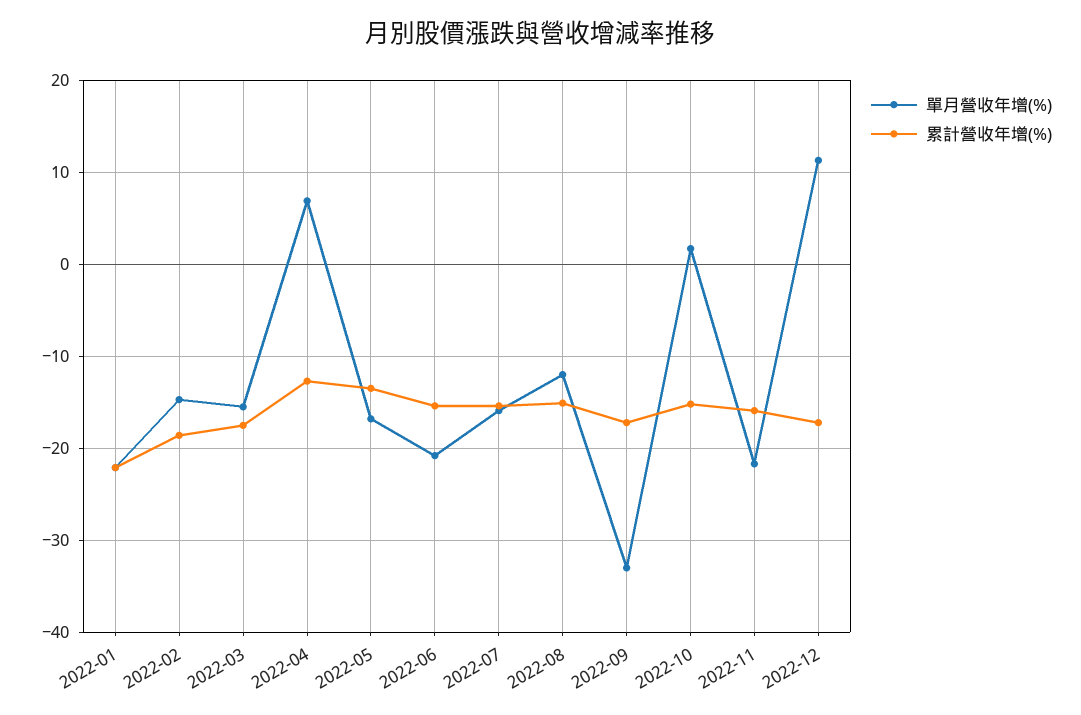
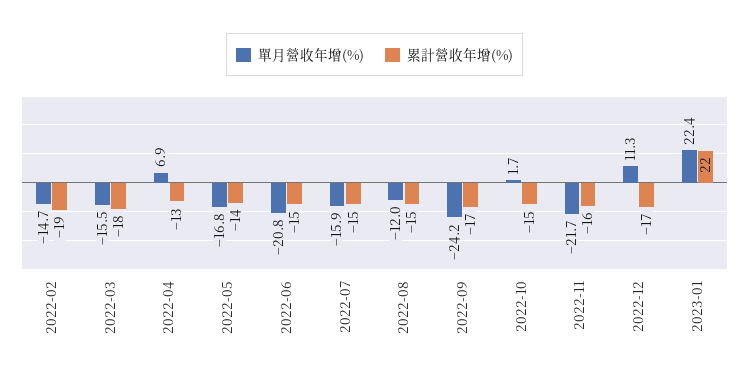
單月營收年增(%), 2022-01: -22 -> none
累計營收年增(%), 2022-01: -22 -> none
單月營收年增(%), 2022-09: -33 -> -24.2
單月營收年增(%), 2023-01: none -> 22.4
累計營收年增(%), 2023-01: none -> 22

